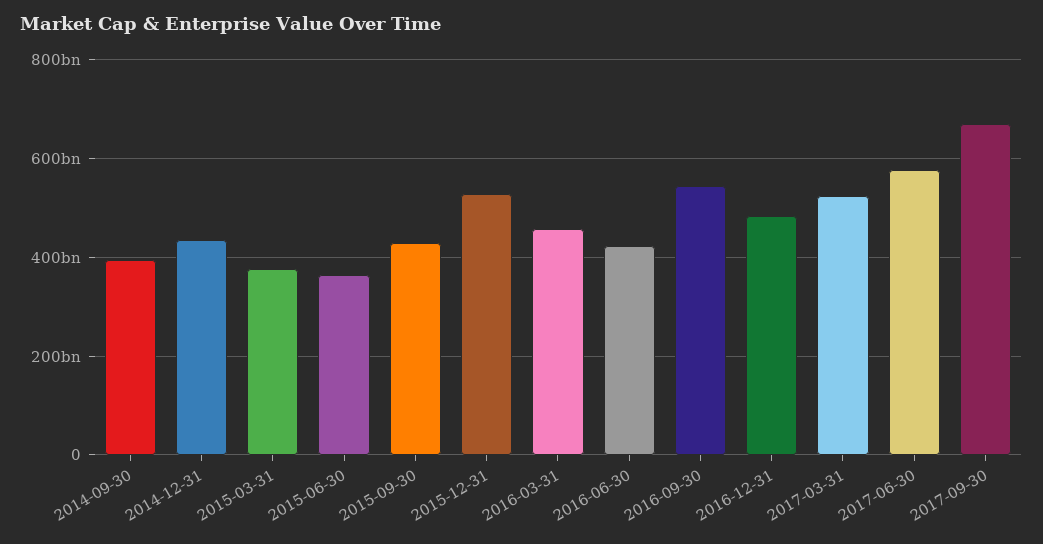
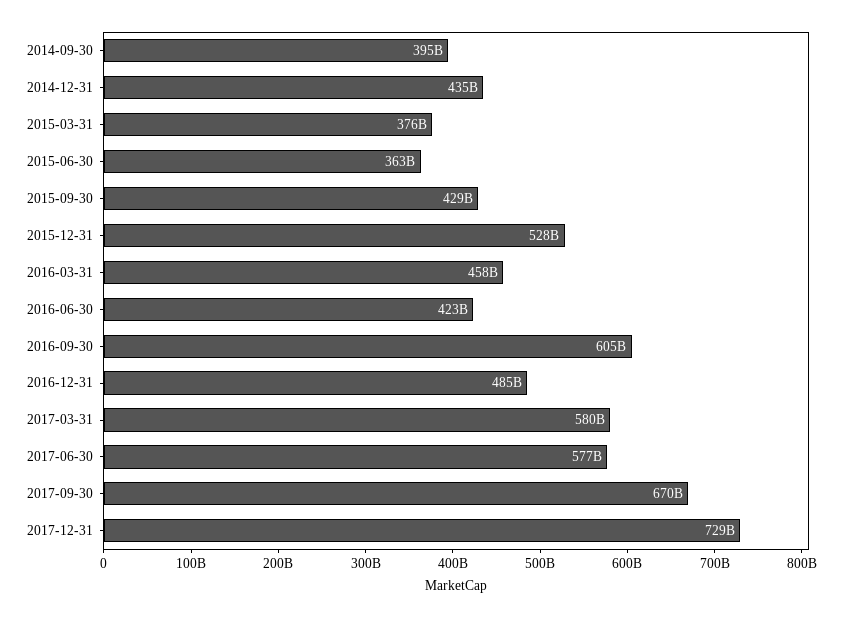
2016-09-30: 540000000000 -> 605000000000
2017-03-31: 520000000000 -> 580000000000
2017-12-31: none -> 729000000000

